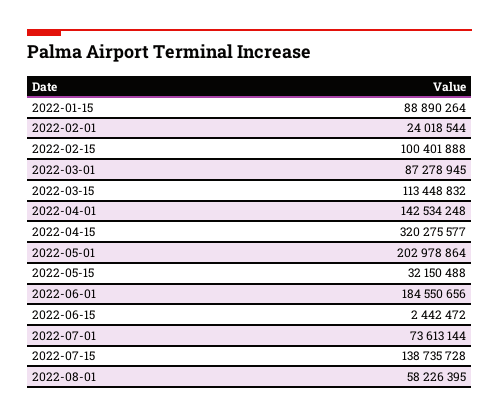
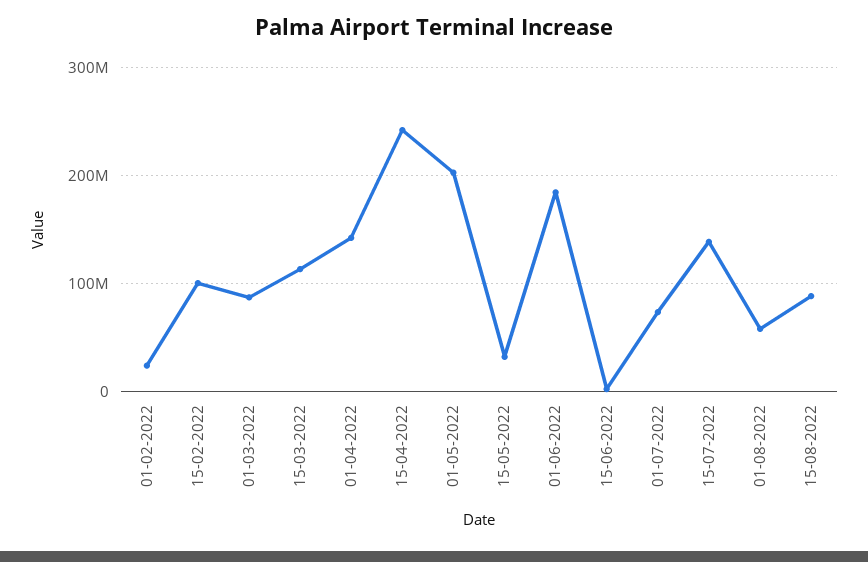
2022-01-15: 88890264 -> none
2022-04-15: 320275577 -> 240000000
15-08-2022: none -> 90000000

